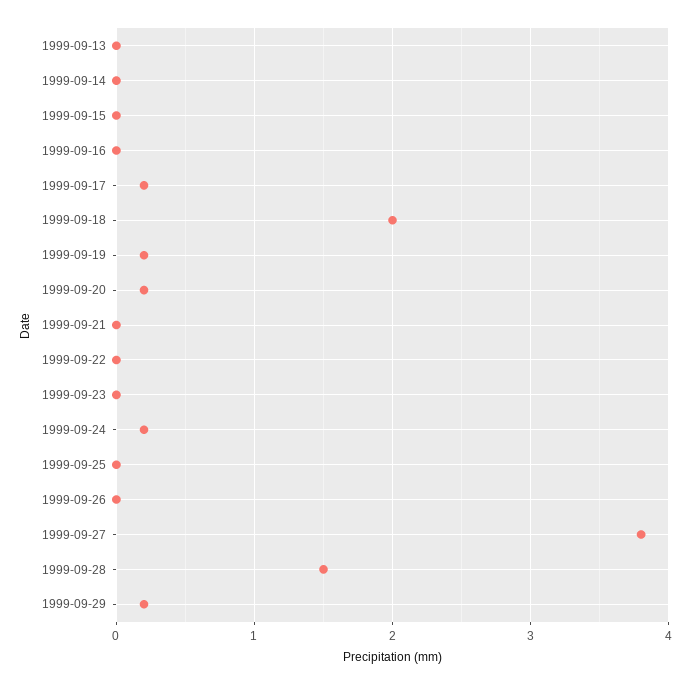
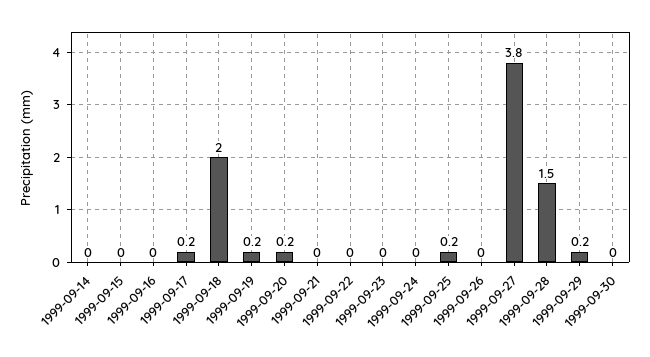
1999-09-13: 0 -> none
1999-09-24: 0.2 -> 0
1999-09-25: 0 -> 0.2
1999-09-30: none -> 0

